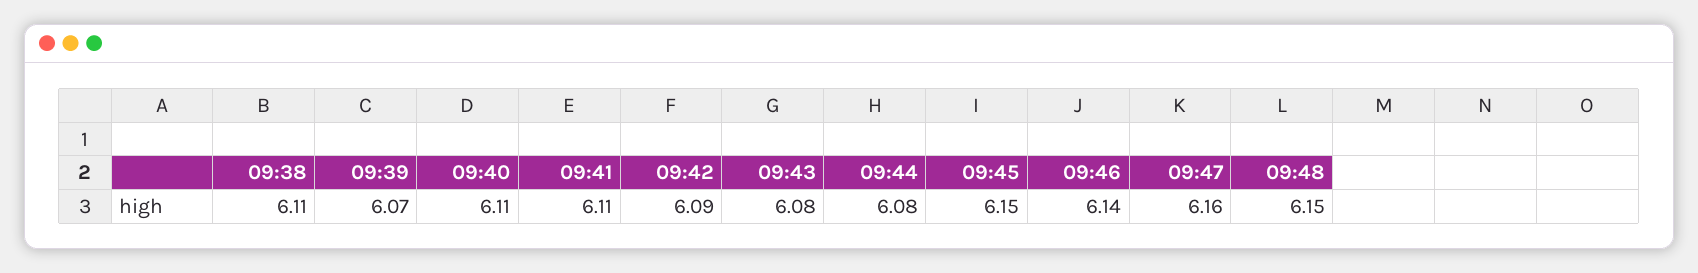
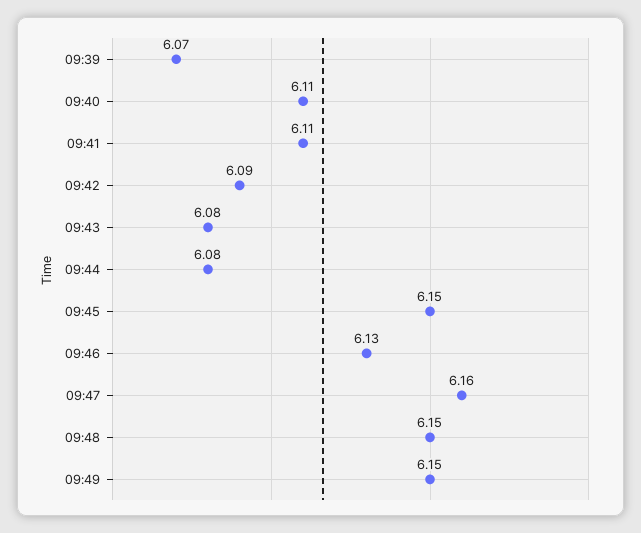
09:38: 6.11 -> none
09:46: 6.14 -> 6.13
09:49: none -> 6.15

